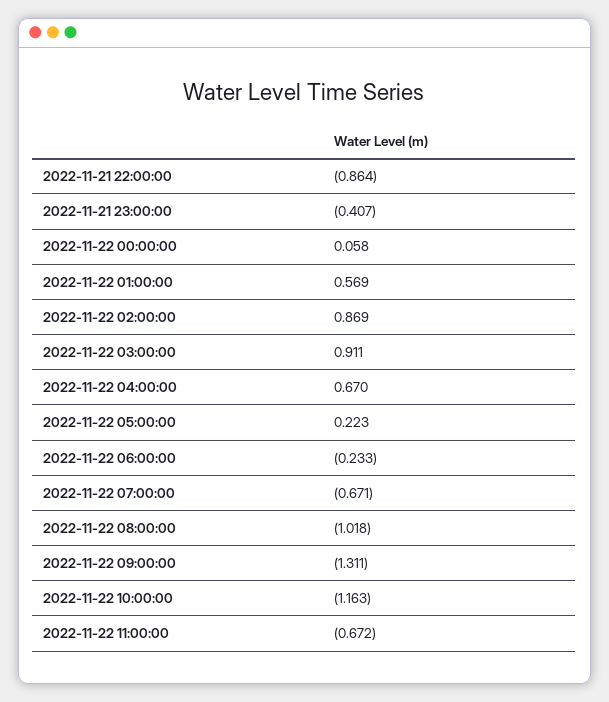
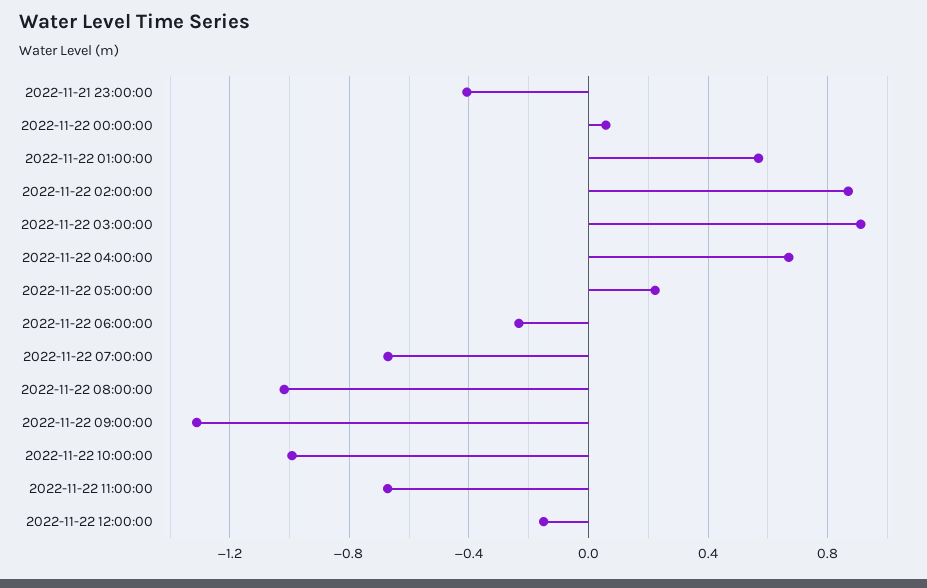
2022-11-21 22:00:00: -0.864 -> none
2022-11-22 10:00:00: -1.163 -> -1
2022-11-22 12:00:00: none -> -0.15

